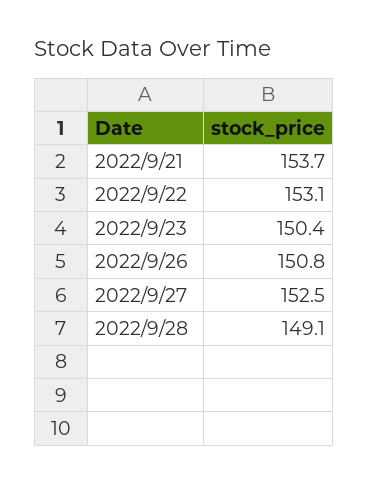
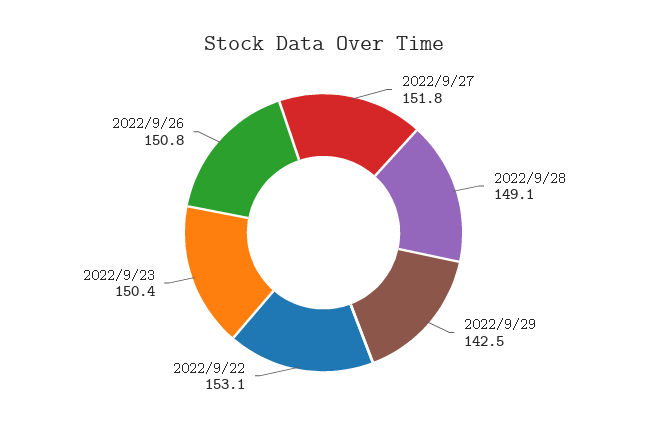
2022/9/21: 153.7 -> none
2022/9/27: 152.5 -> 151.8
2022/9/29: none -> 142.5

